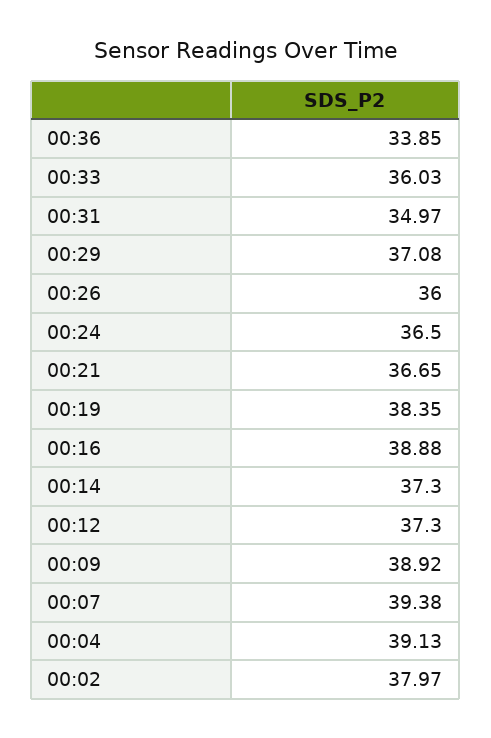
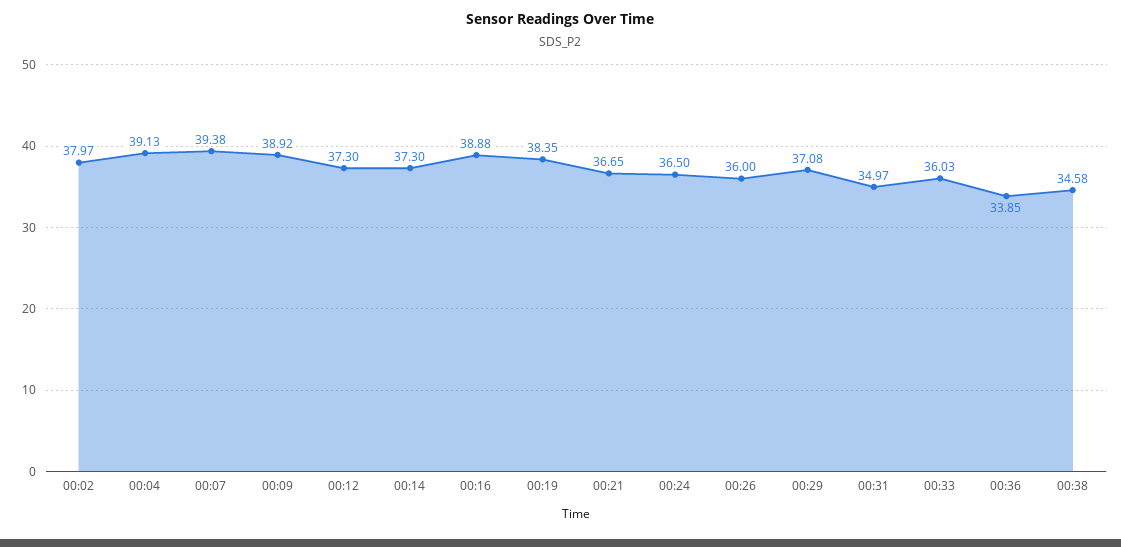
00:38: none -> 34.58

